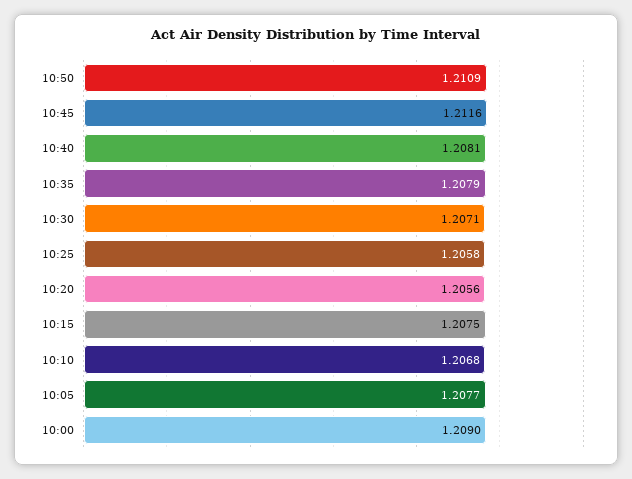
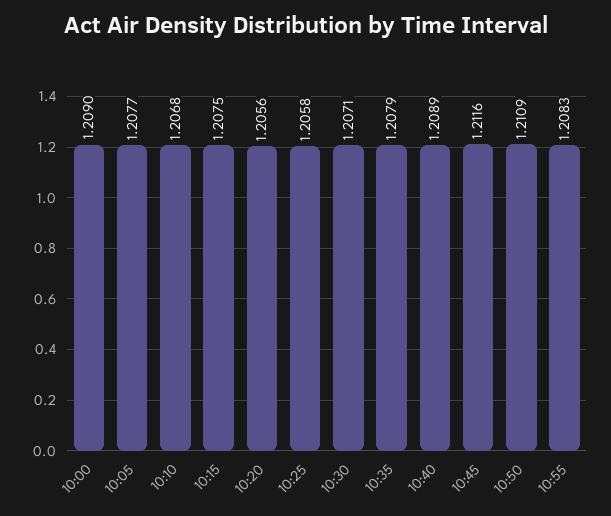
10:40: 1.2081 -> 1.2089
10:55: none -> 1.2083

